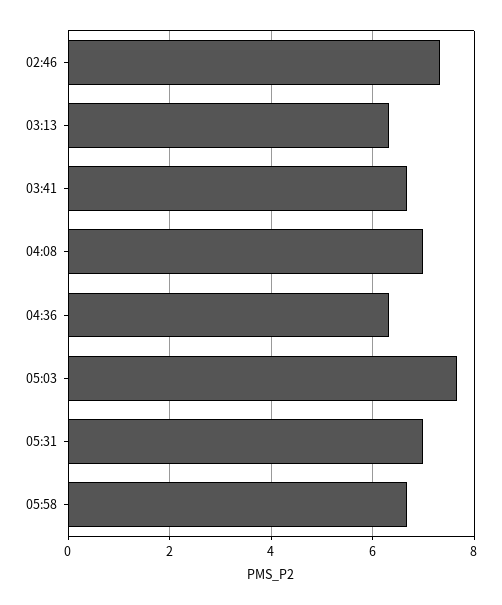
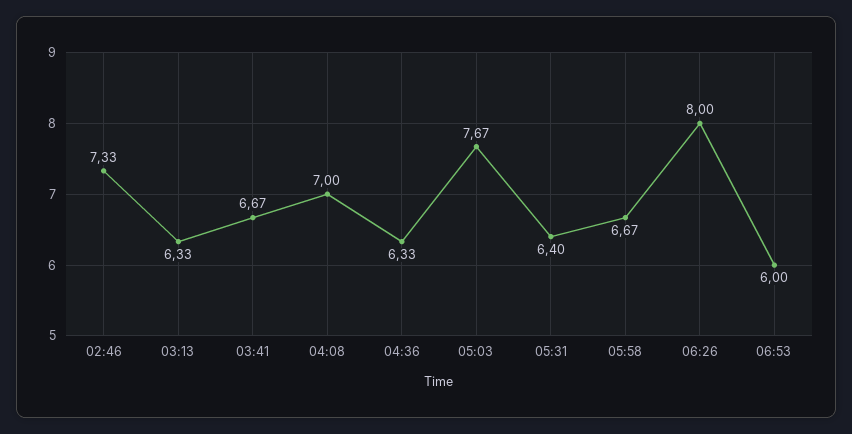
05:31: 7 -> 6.4
06:26: none -> 8
06:53: none -> 6

